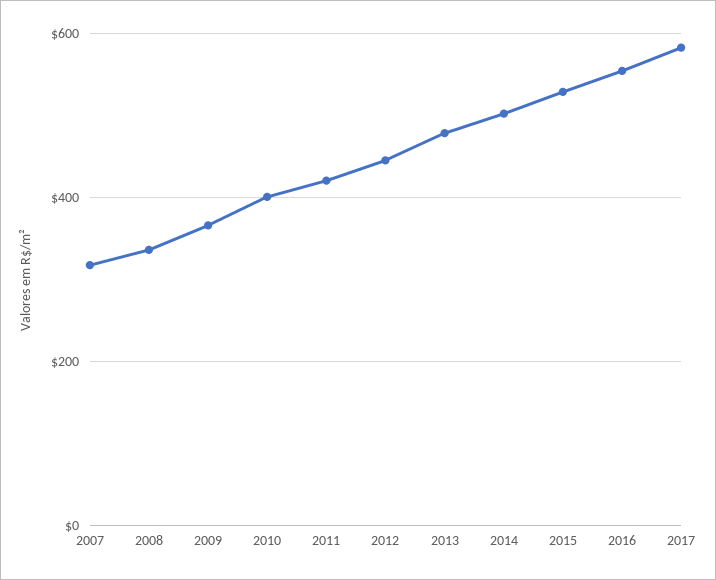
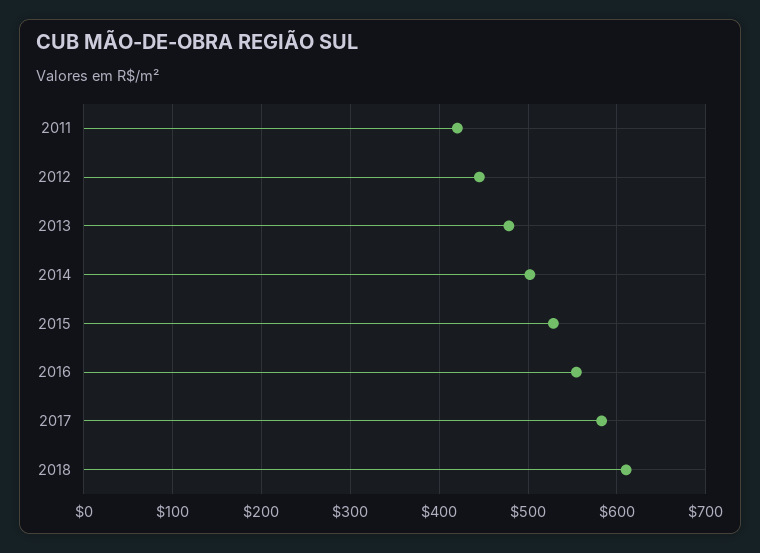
2007: 320 -> none
2008: 340 -> none
2009: 360 -> none
2010: 400 -> none
2018: none -> 610

